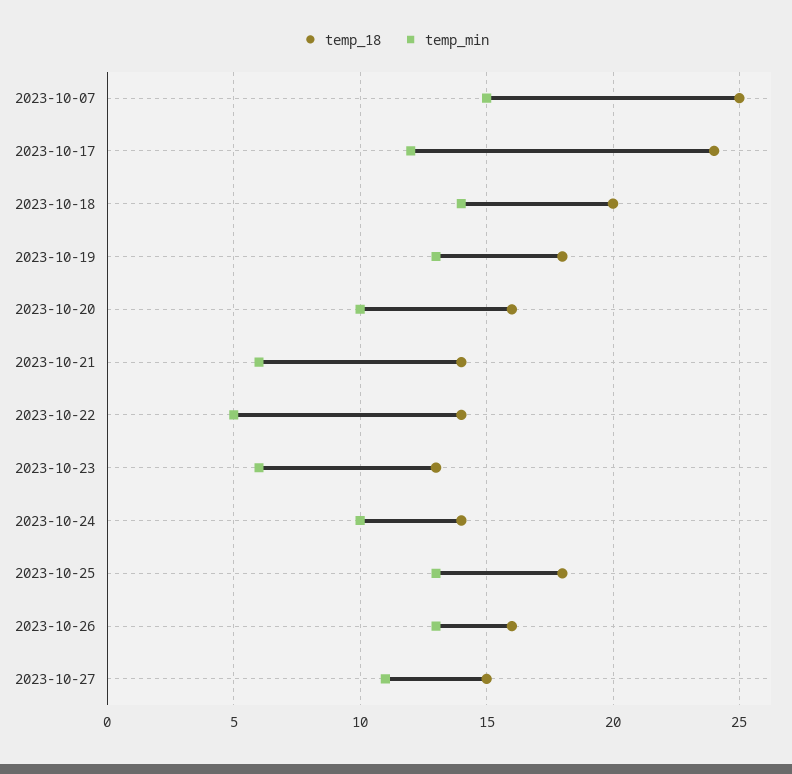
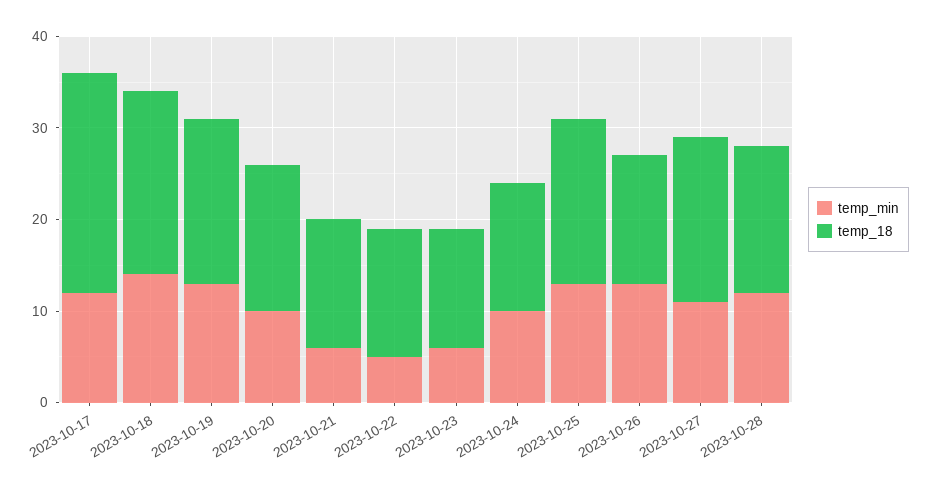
temp_18, 2023-10-07: 25 -> none
temp_min, 2023-10-07: 15 -> none
temp_18, 2023-10-26: 16 -> 14
temp_18, 2023-10-27: 15 -> 18
temp_min, 2023-10-28: none -> 12
temp_18, 2023-10-28: none -> 16

